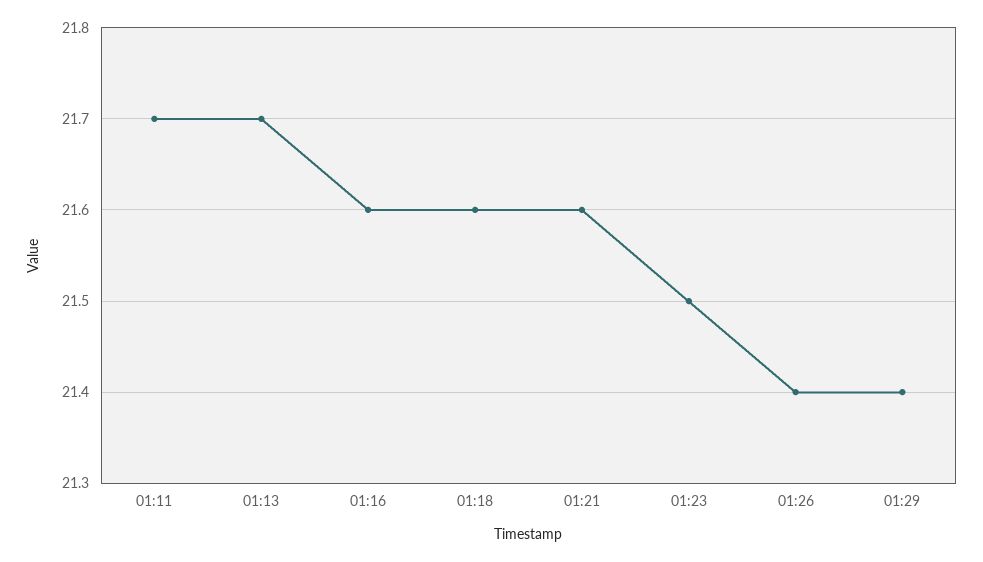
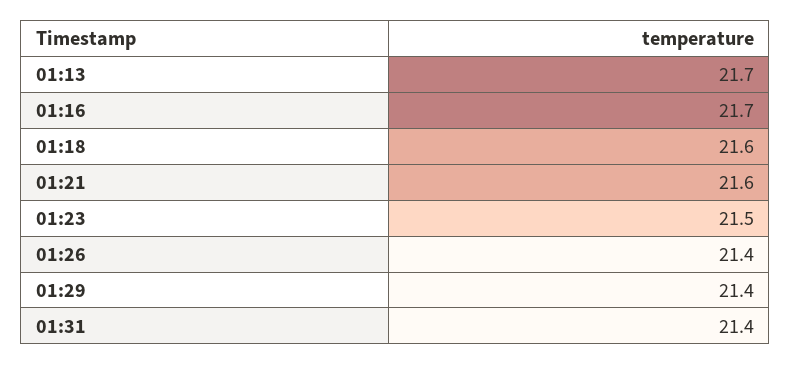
01:11: 21.7 -> none
01:16: 21.6 -> 21.7
01:31: none -> 21.4

